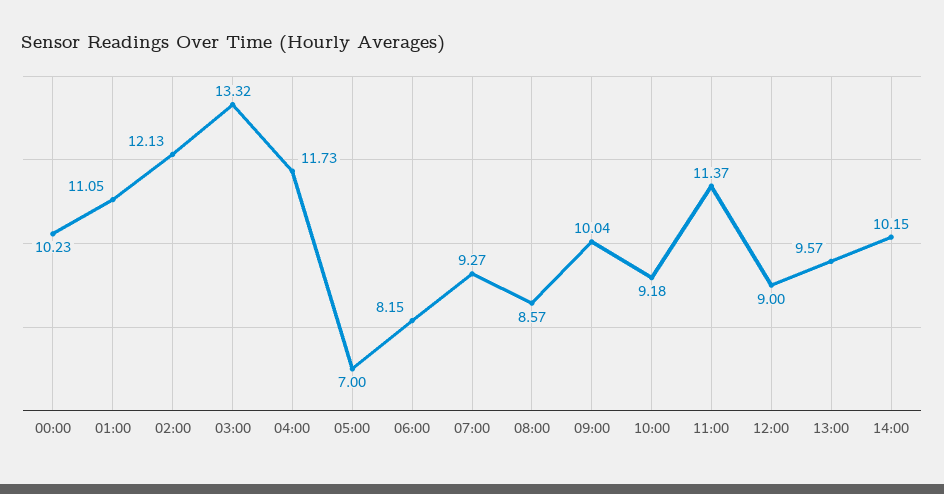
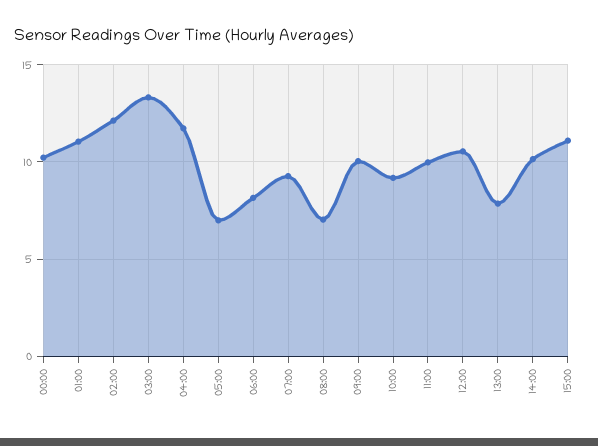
08:00: 8.57 -> 7
11:00: 11.37 -> 10
12:00: 9 -> 10.5
13:00: 9.57 -> 8
15:00: none -> 11

